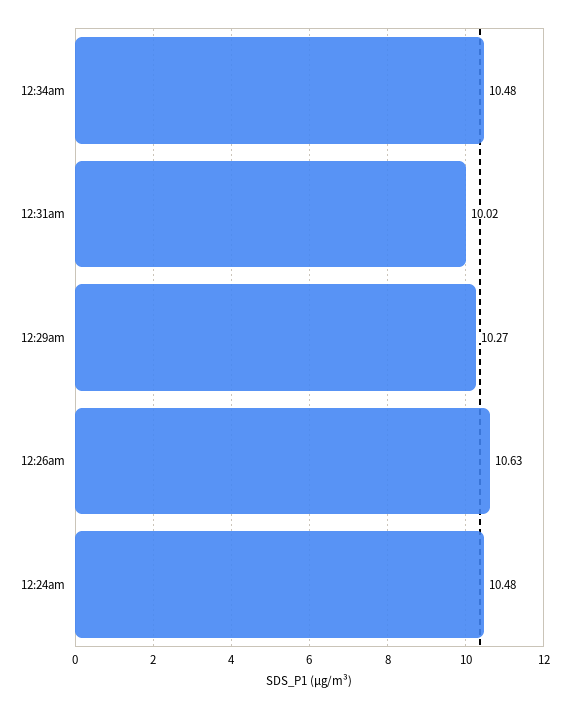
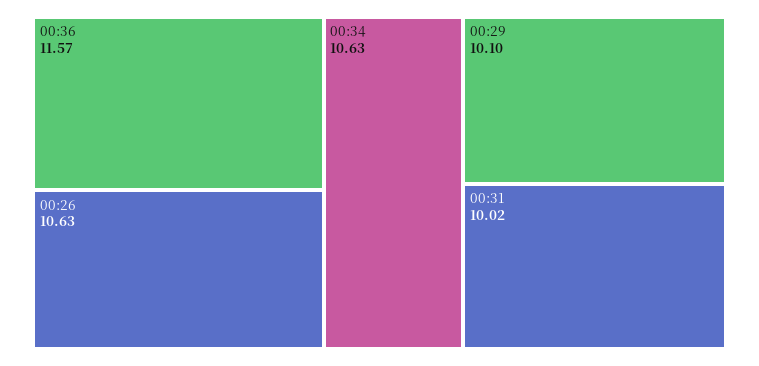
12:34am: 10.48 -> 10.63
12:29am: 10.27 -> 10.1
12:24am: 10.48 -> none
00:36: none -> 11.57

